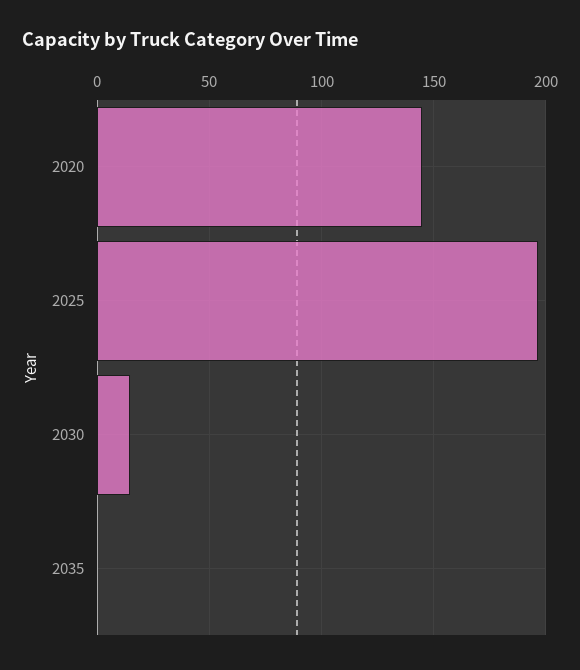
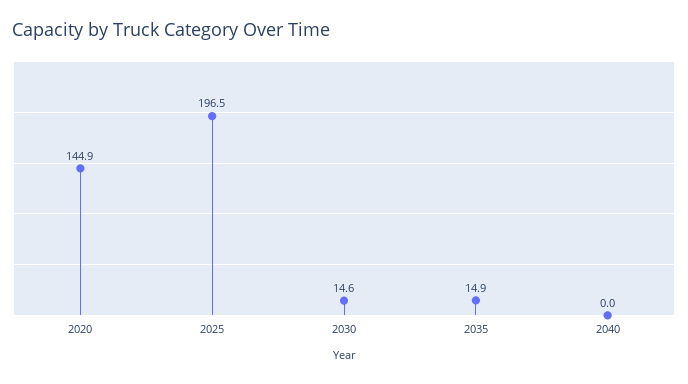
2035: 0 -> 14.9
2040: none -> 0

